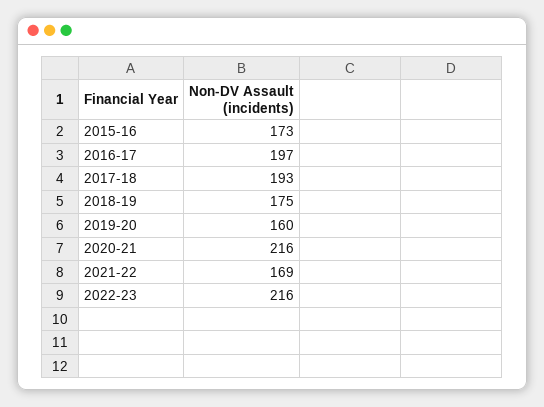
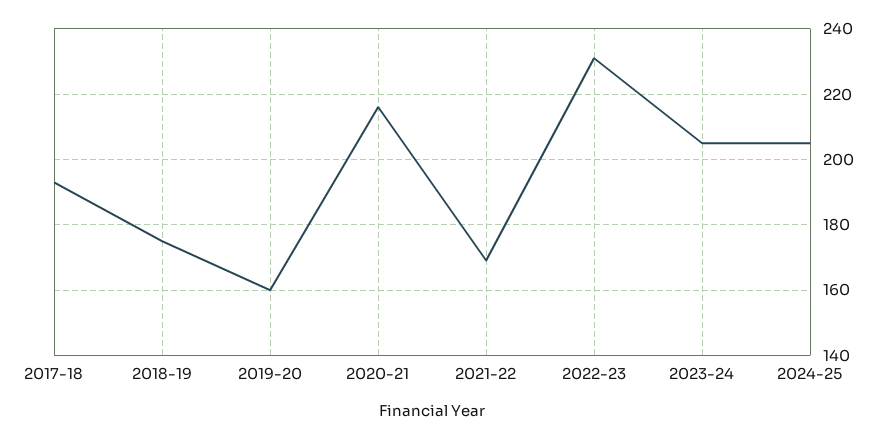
2015-16: 173 -> none
2016-17: 197 -> none
2022-23: 216 -> 230
2023-24: none -> 205
2024-25: none -> 205

